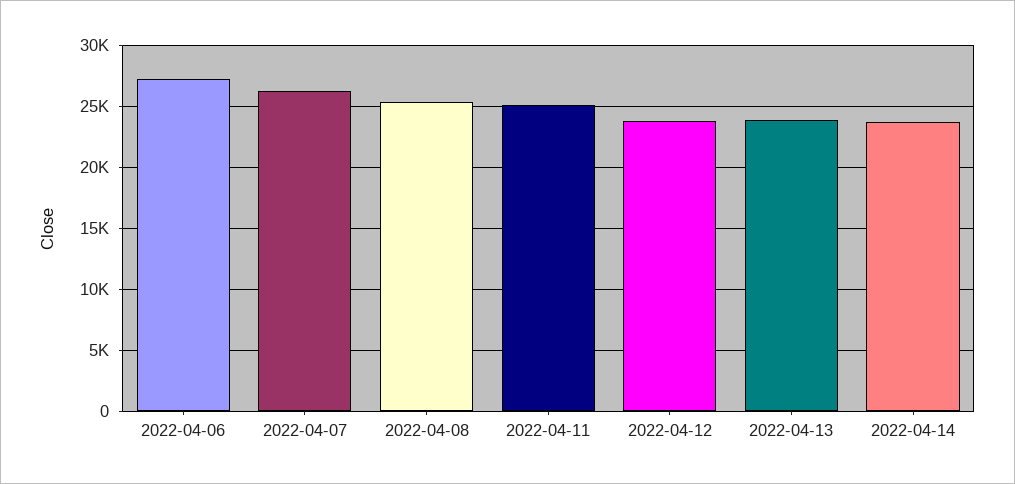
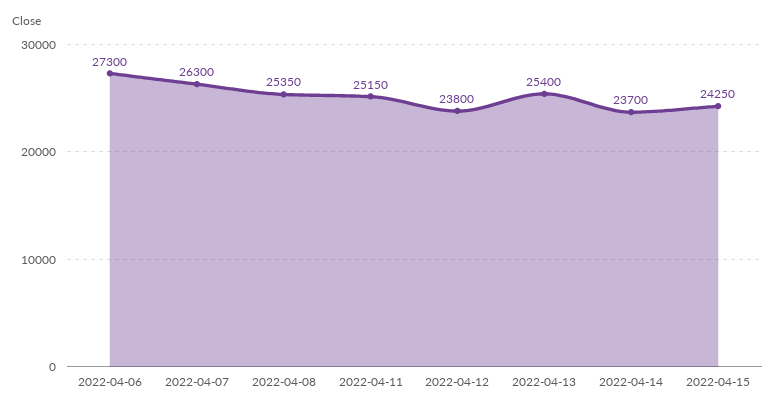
2022-04-13: 24000 -> 25400
2022-04-15: none -> 24250

